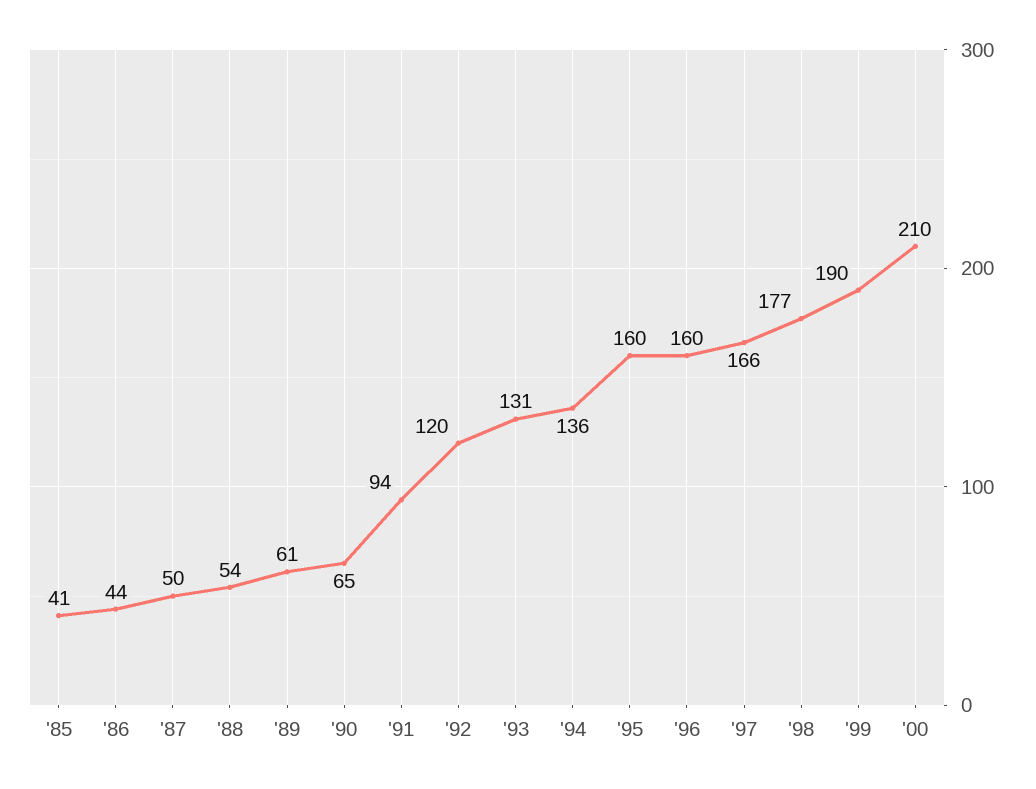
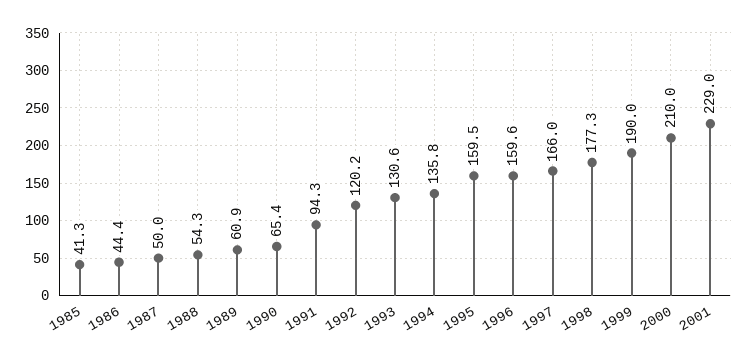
2001: none -> 229

